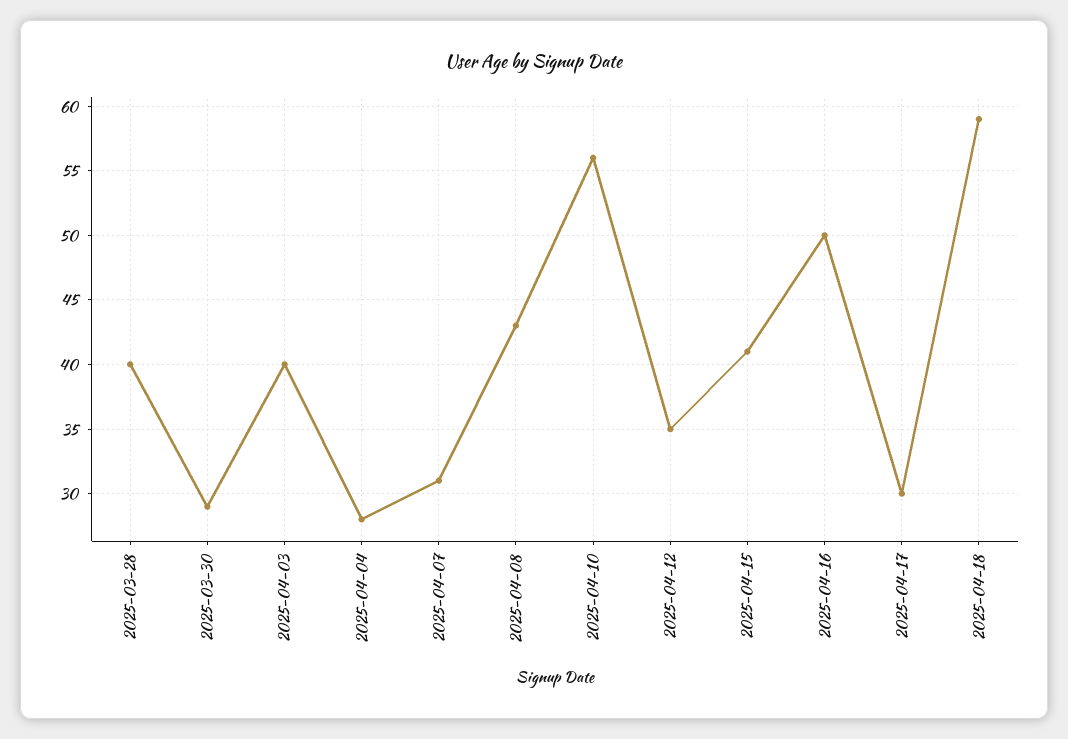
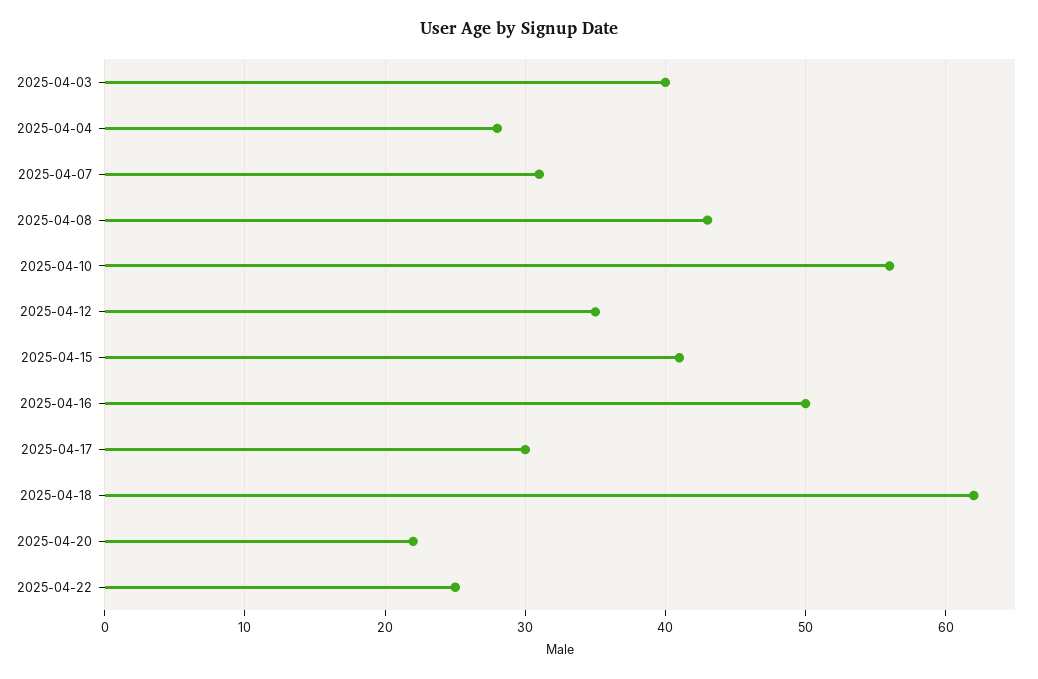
2025-03-28: 40 -> none
2025-03-30: 29 -> none
2025-04-18: 59 -> 62
2025-04-20: none -> 22
2025-04-22: none -> 25

